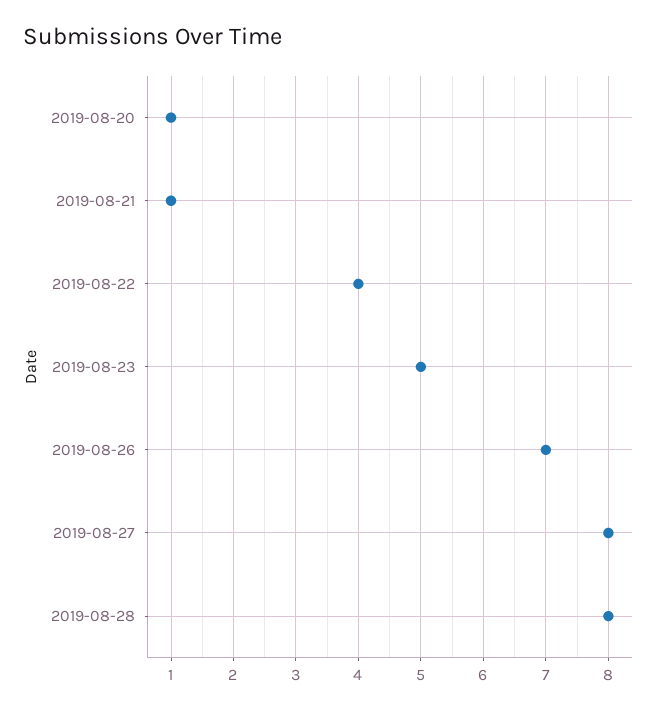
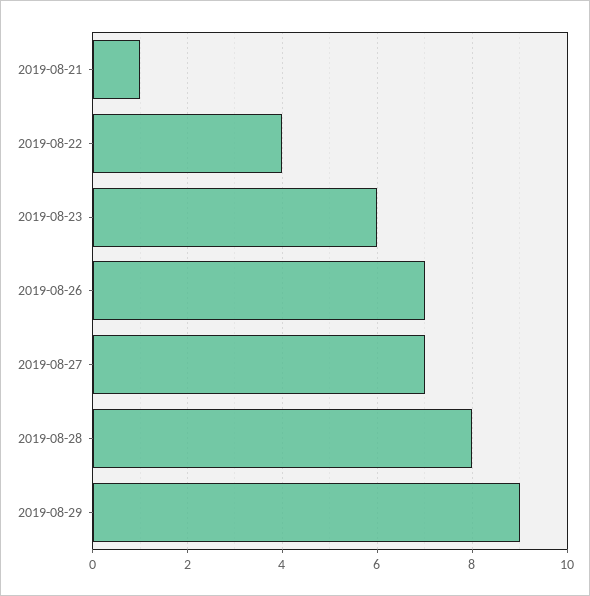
2019-08-20: 1 -> none
2019-08-23: 5 -> 6
2019-08-27: 8 -> 7
2019-08-29: none -> 9

